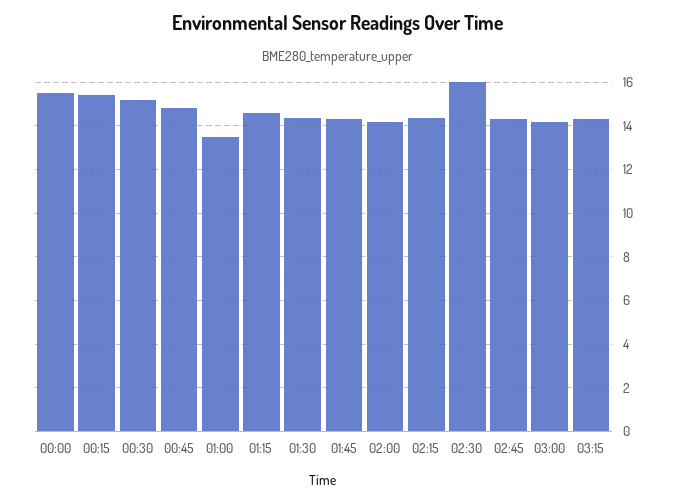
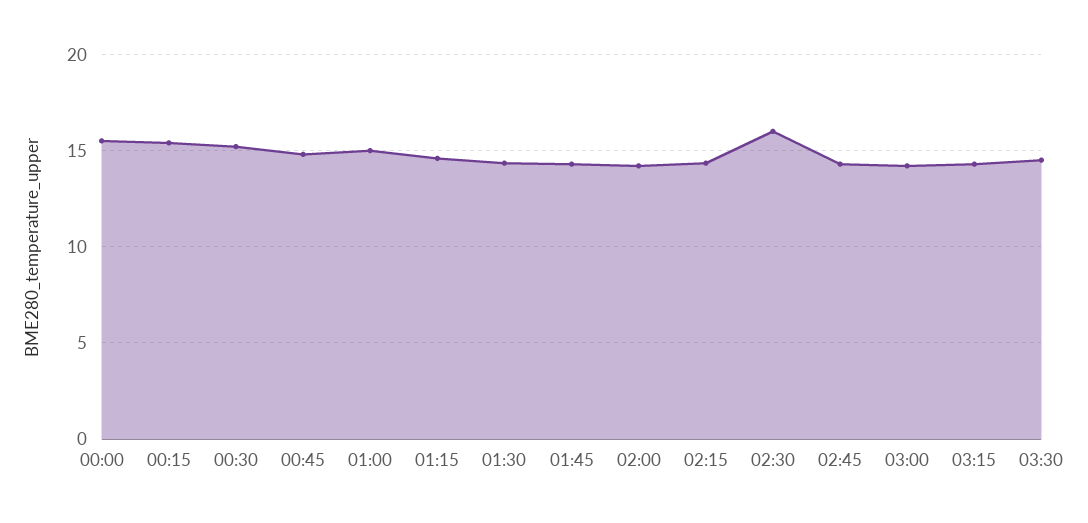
01:00: 13.5 -> 15
03:30: none -> 14.5

